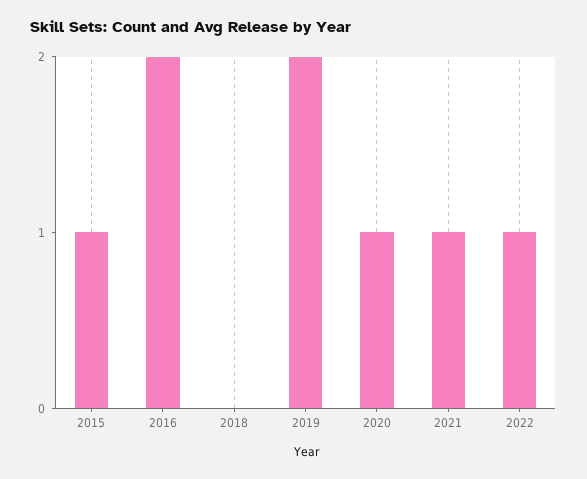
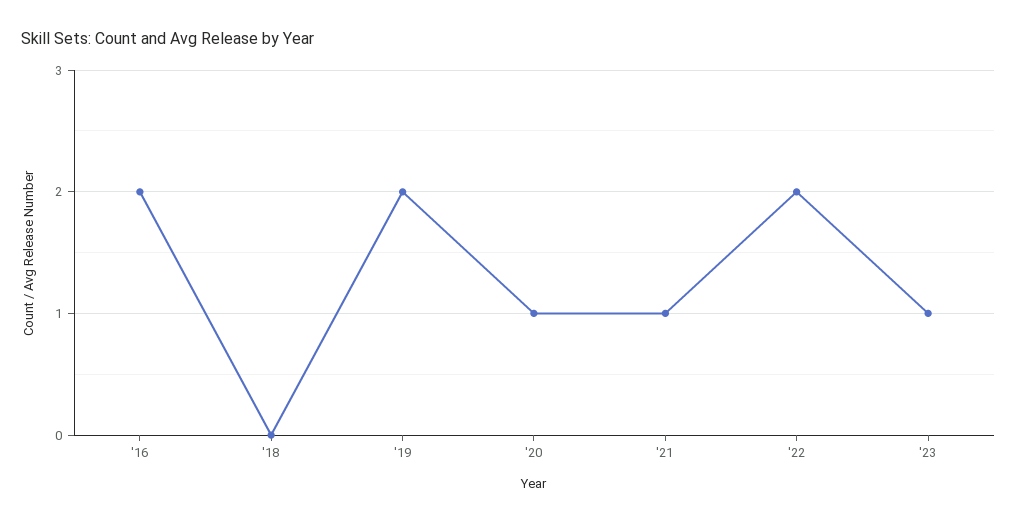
2015: 1 -> none
2022: 1 -> 2
'23: none -> 1

